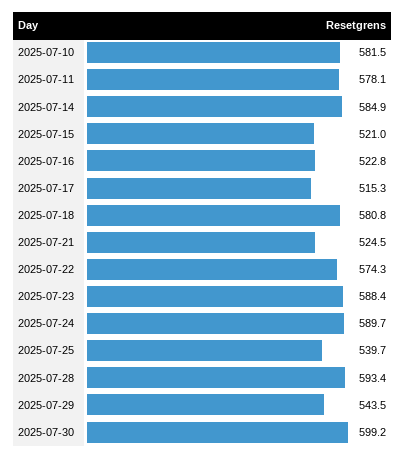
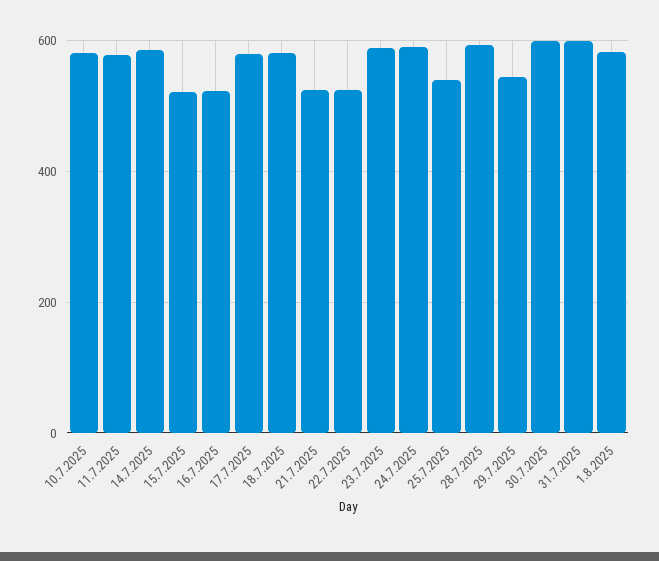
2025-07-17: 515.3 -> 580
2025-07-22: 574.3 -> 520
31.7.2025: none -> 600
1.8.2025: none -> 580

